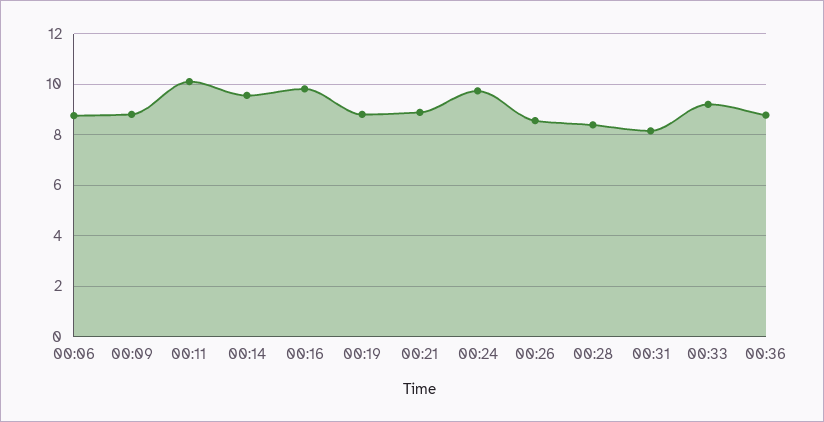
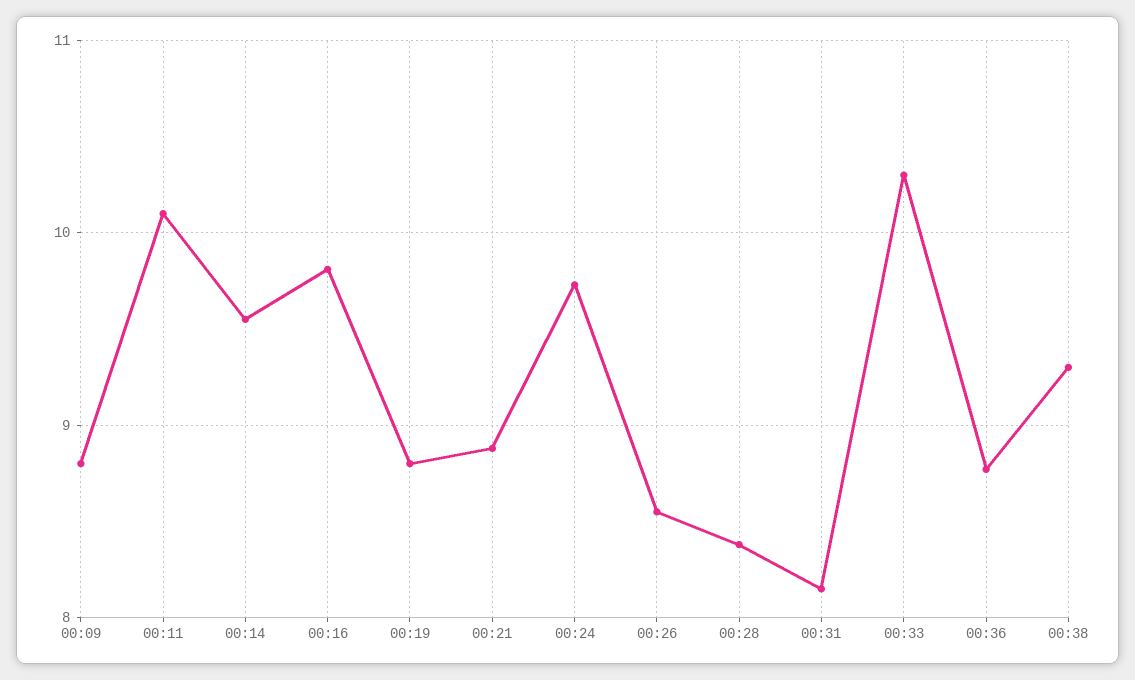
00:06: 8.75 -> none
00:33: 9.25 -> 10.3
00:38: none -> 9.3

